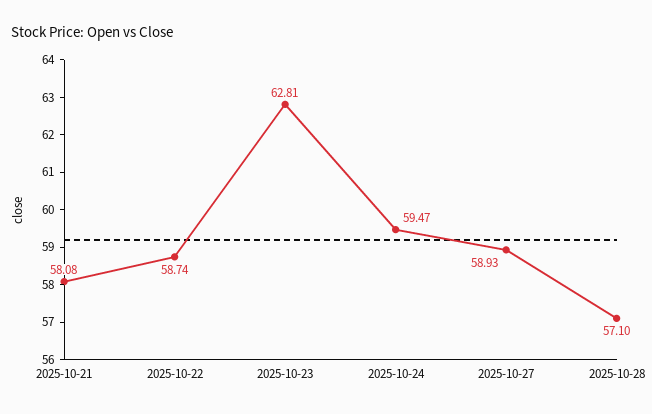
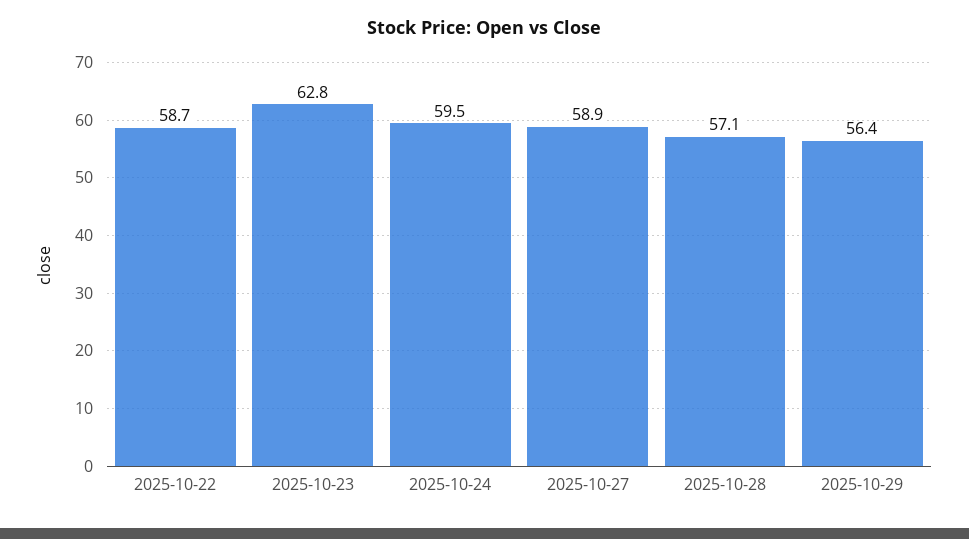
2025-10-21: 58.08 -> none
2025-10-29: none -> 56.4

